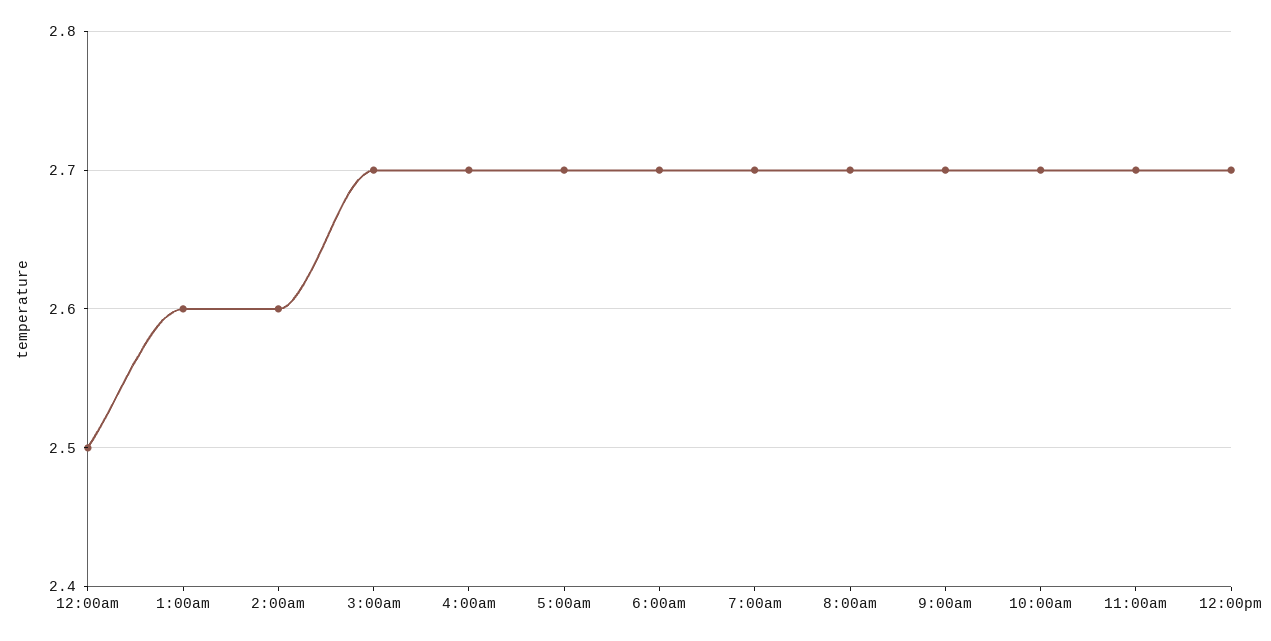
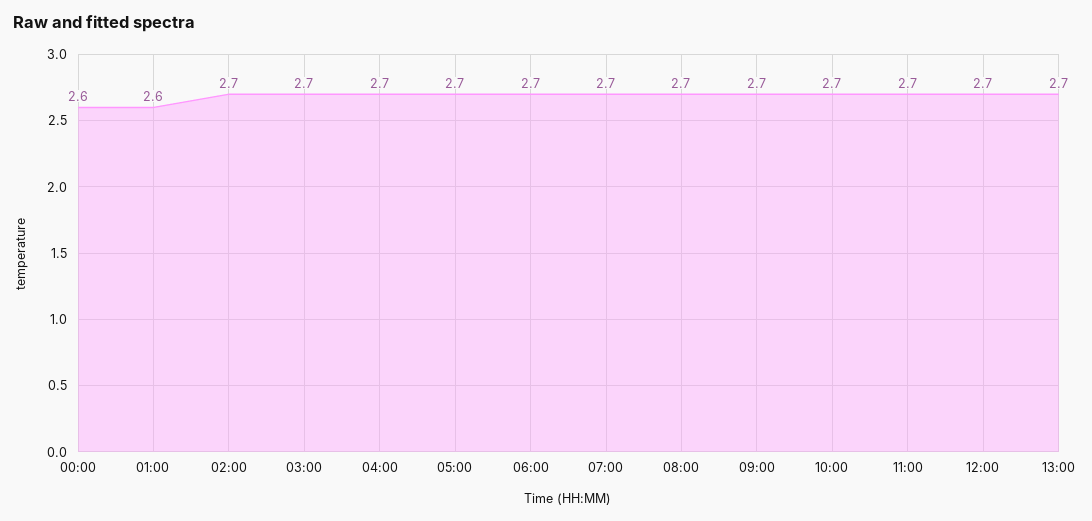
12:00am: 2.5 -> 2.6
2:00am: 2.6 -> 2.7
13:00: none -> 2.7

